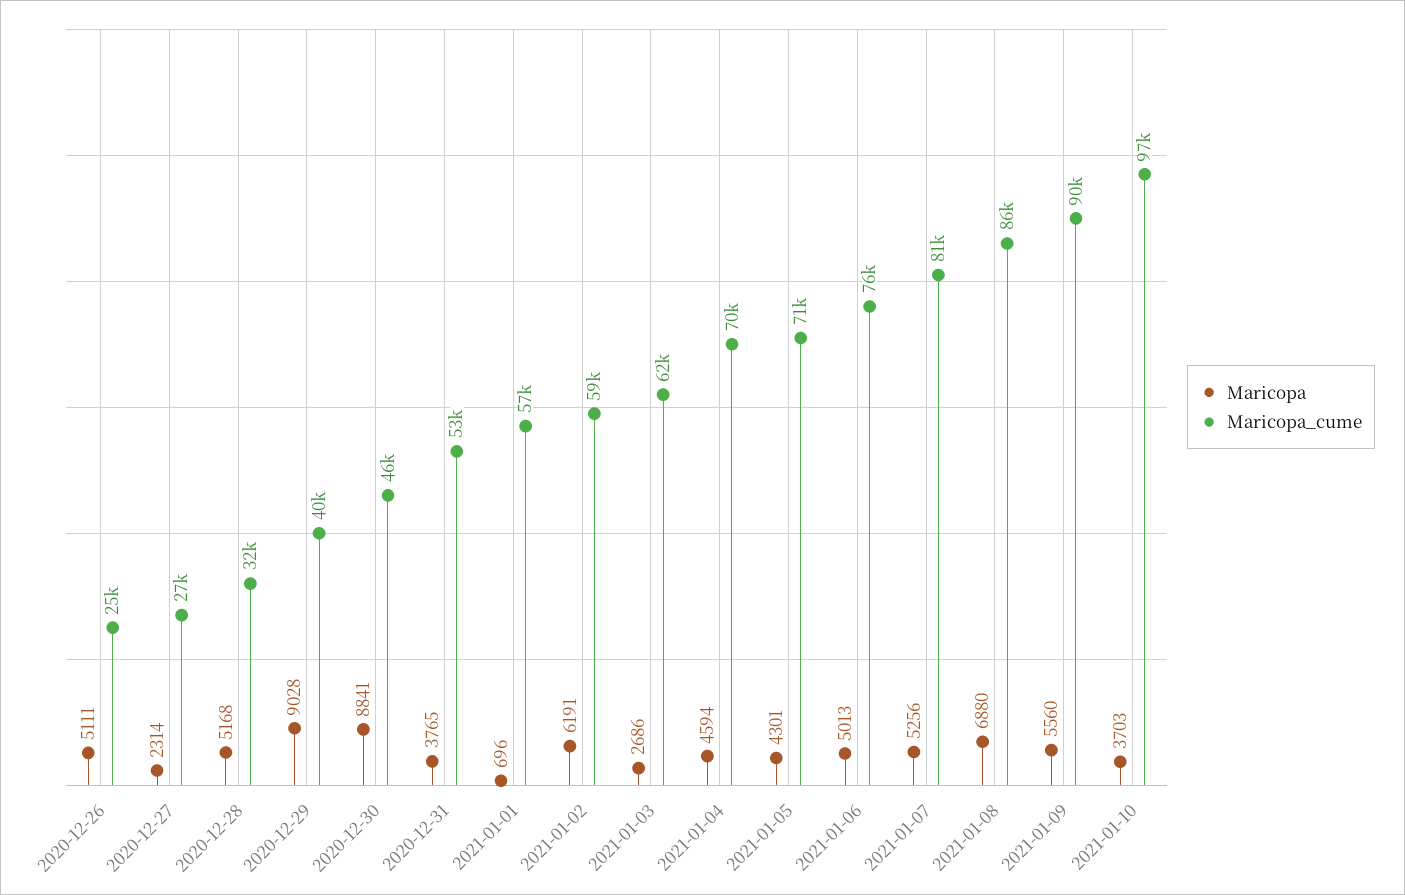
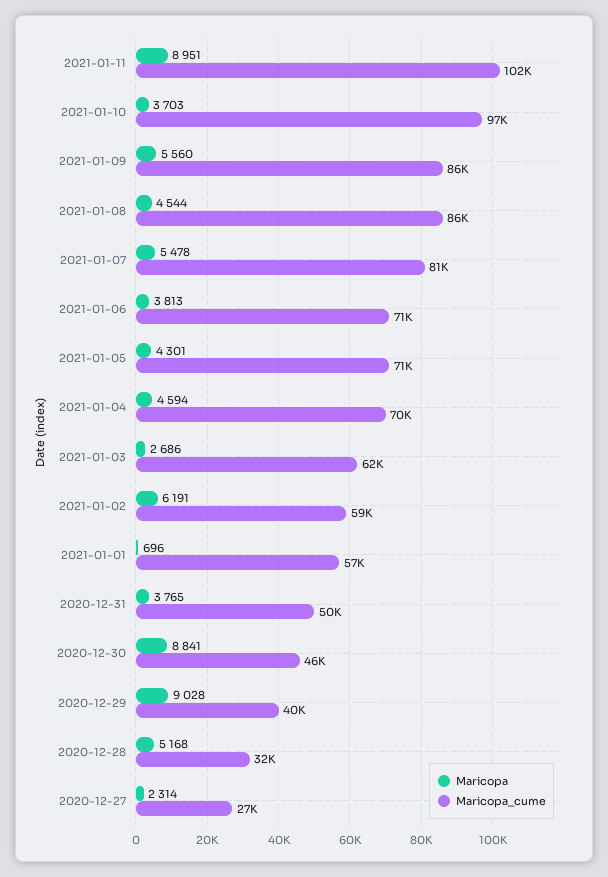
Maricopa, 2020-12-26: 5111 -> none
Maricopa_cume, 2020-12-26: 25000 -> none
Maricopa_cume, 2020-12-31: 53000 -> 50000
Maricopa, 2021-01-06: 5013 -> 3813
Maricopa_cume, 2021-01-06: 76000 -> 71000
Maricopa, 2021-01-07: 5256 -> 5478
Maricopa, 2021-01-08: 6880 -> 4544
Maricopa_cume, 2021-01-09: 90000 -> 86000
Maricopa, 2021-01-11: none -> 8951
Maricopa_cume, 2021-01-11: none -> 102000

